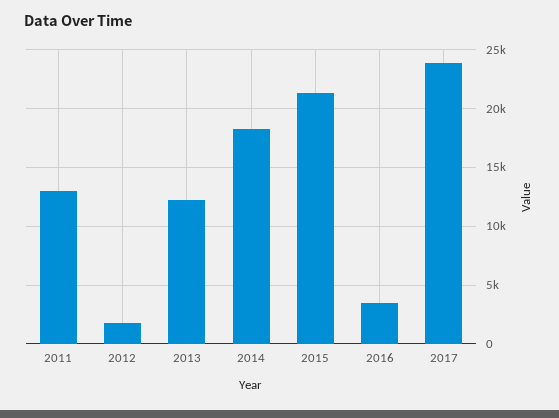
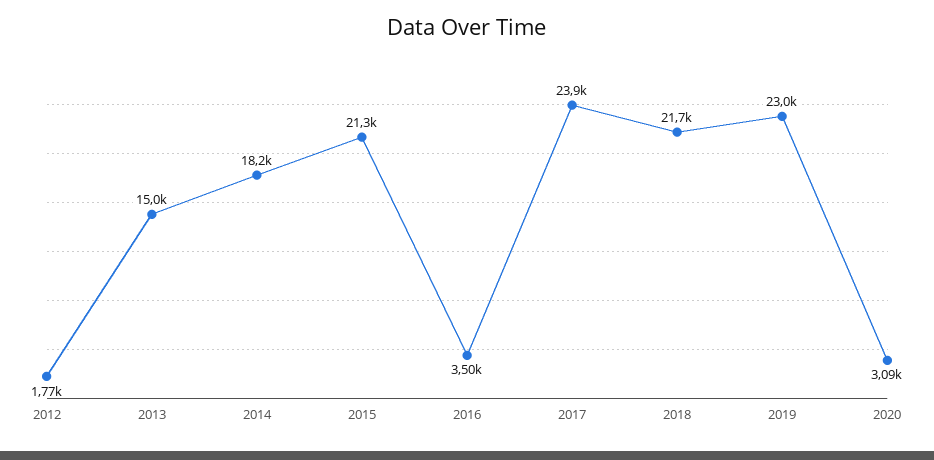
2011: 13000 -> none
2013: 12000 -> 15000
2018: none -> 21700
2019: none -> 23000
2020: none -> 3090

